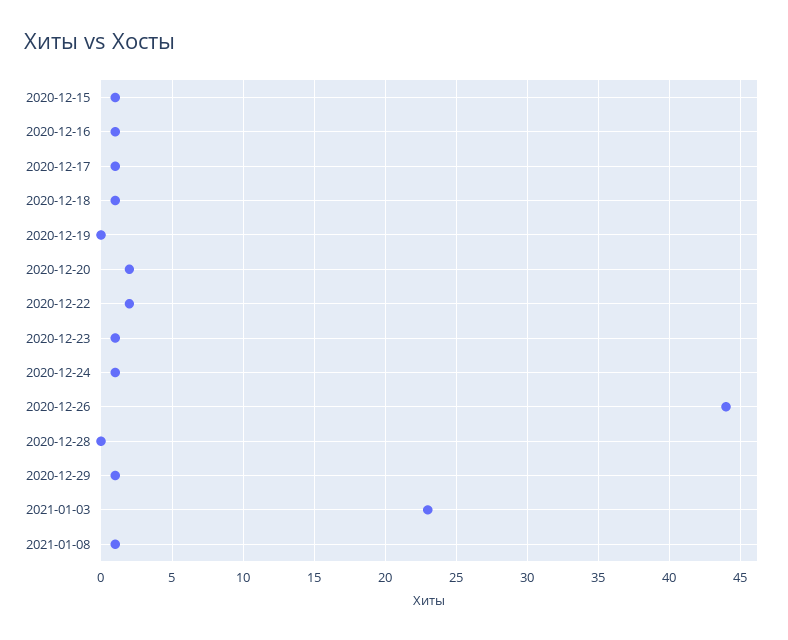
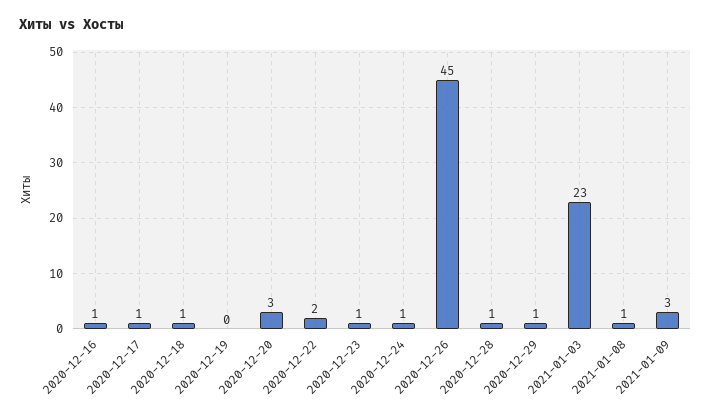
2020-12-15: 1 -> none
2020-12-20: 2 -> 3
2020-12-26: 44 -> 45
2020-12-28: 0 -> 1
2021-01-09: none -> 3

